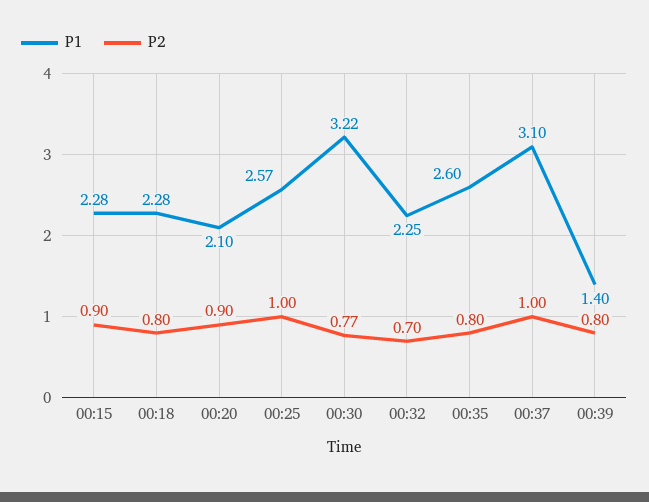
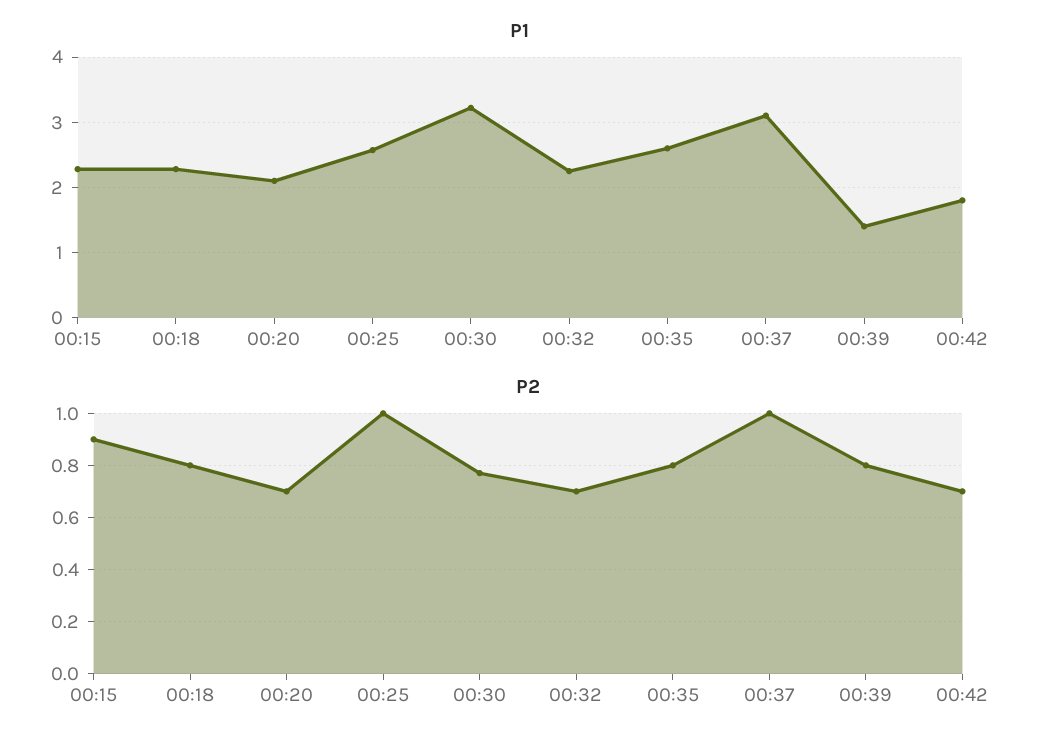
P2, 00:20: 0.9 -> 0.7
P1, 00:42: none -> 1.8
P2, 00:42: none -> 0.7

